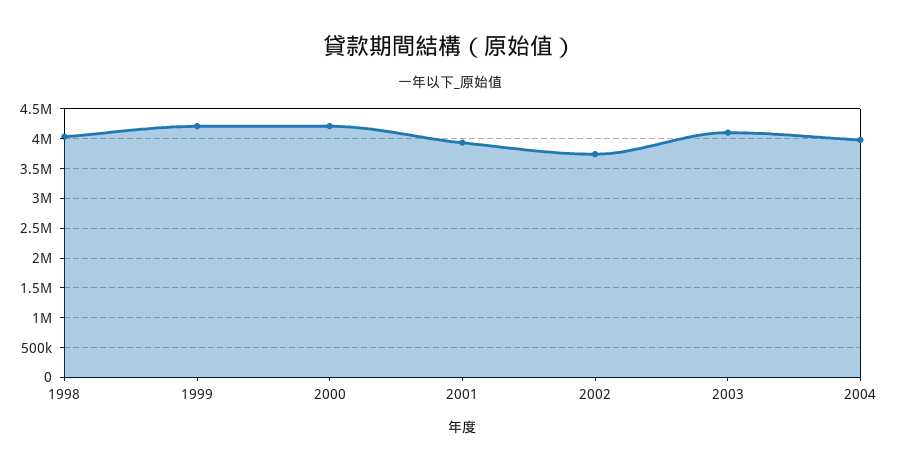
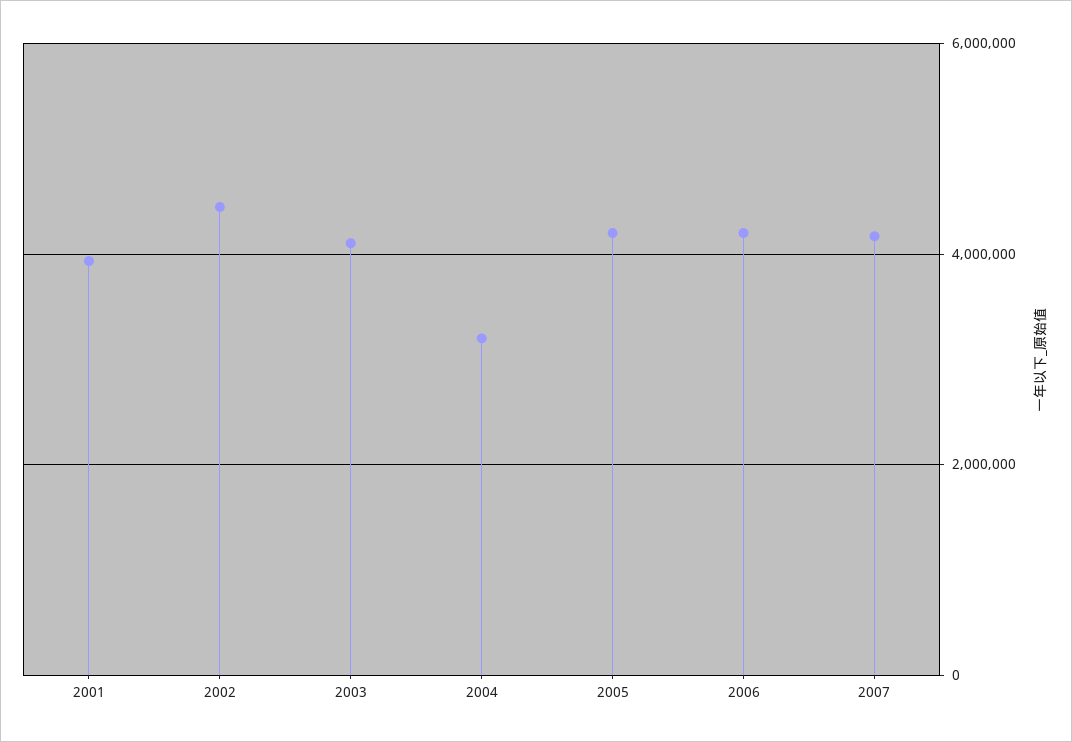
1998: 4000000 -> none
1999: 4250000 -> none
2000: 4250000 -> none
2002: 3750000 -> 4400000
2004: 4000000 -> 3200000
2005: none -> 4200000
2006: none -> 4200000
2007: none -> 4200000

